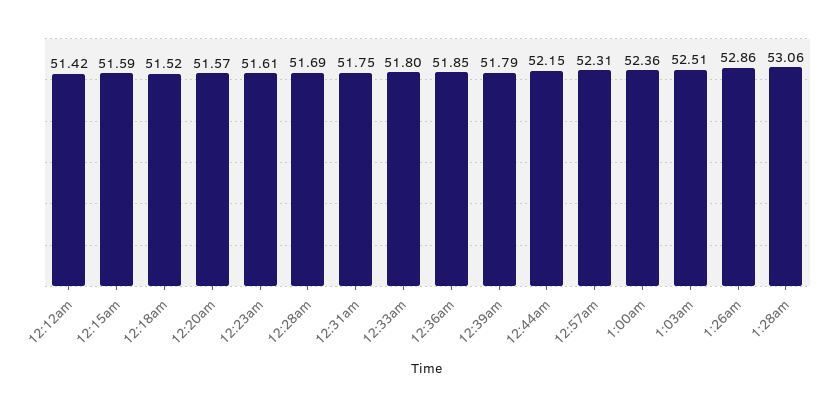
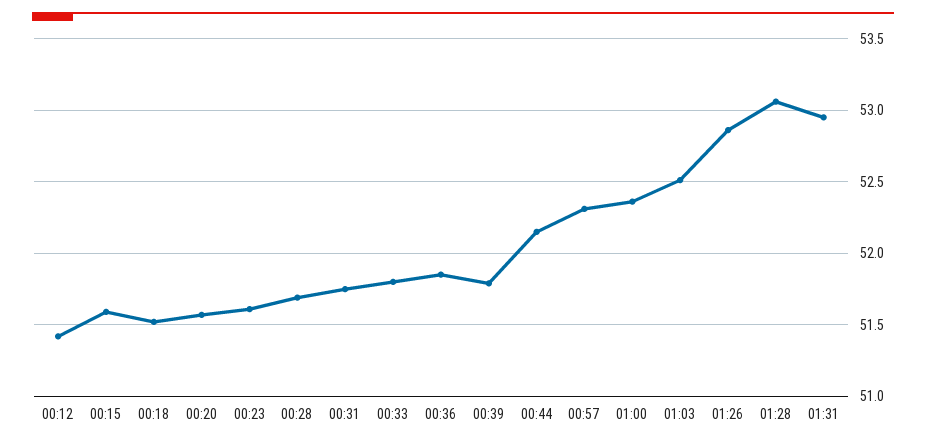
01:31: none -> 52.95

